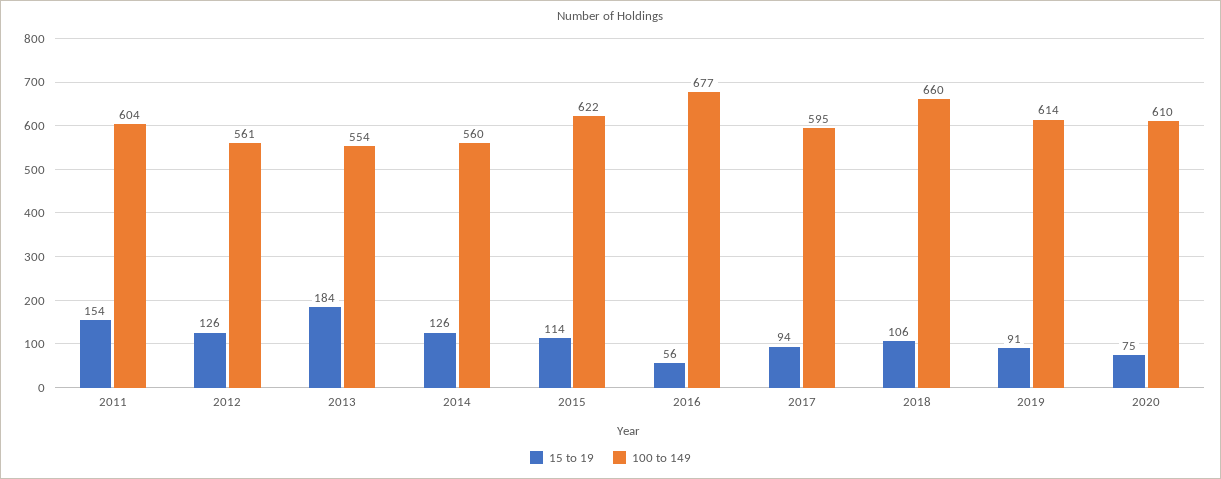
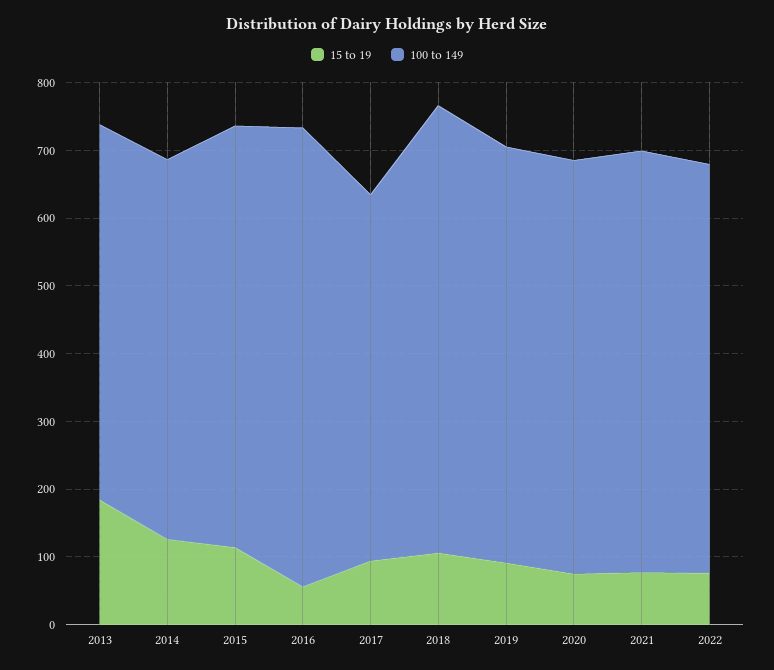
15 to 19, 2011: 154 -> none
100 to 149, 2011: 604 -> none
15 to 19, 2012: 126 -> none
100 to 149, 2012: 561 -> none
100 to 149, 2017: 595 -> 540
15 to 19, 2021: none -> 80
100 to 149, 2021: none -> 620
15 to 19, 2022: none -> 80
100 to 149, 2022: none -> 600

